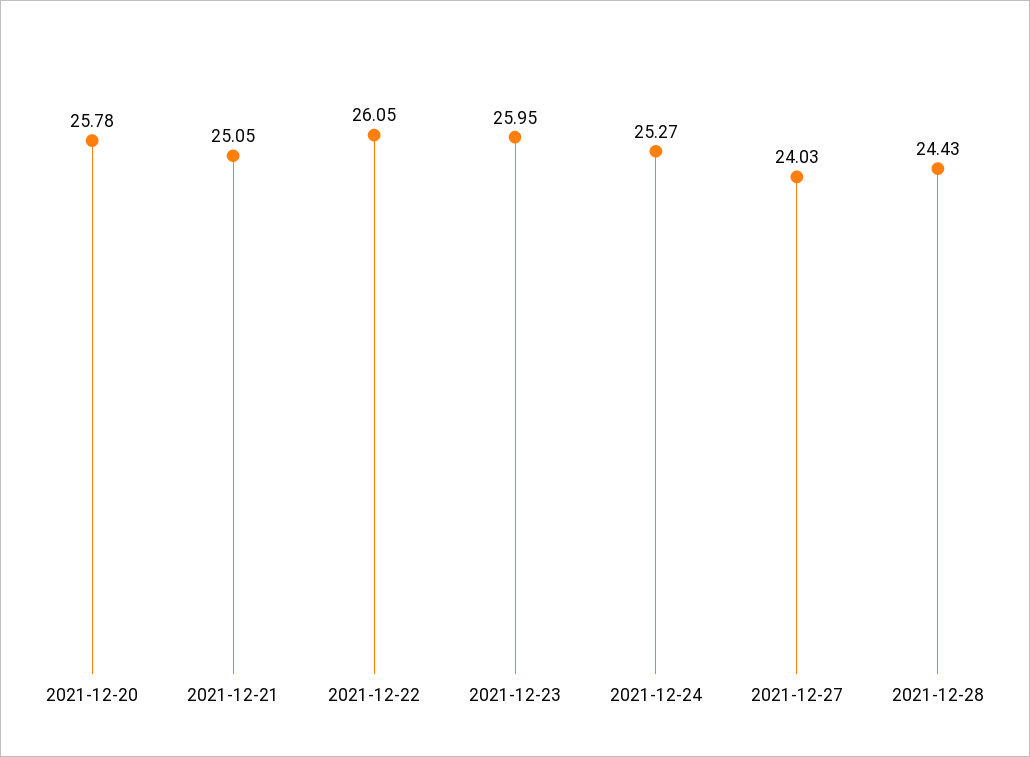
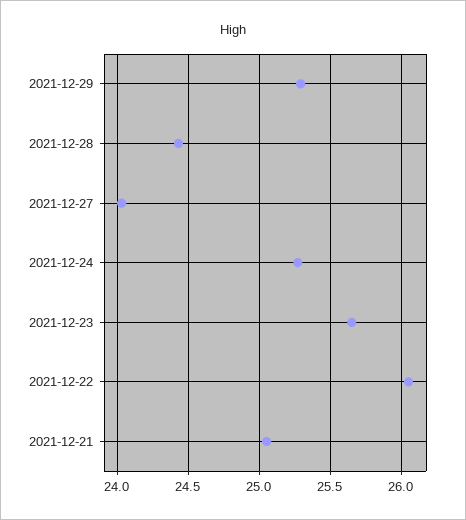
2021-12-20: 25.78 -> none
2021-12-23: 25.95 -> 25.65
2021-12-29: none -> 25.3

